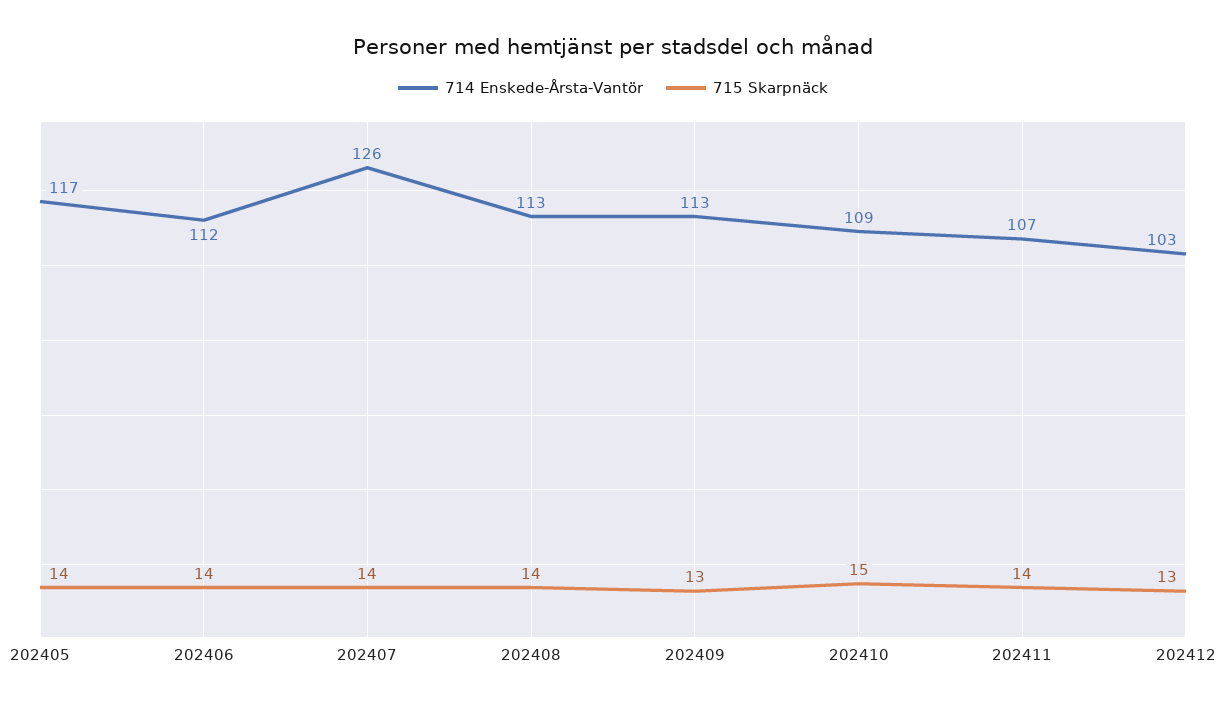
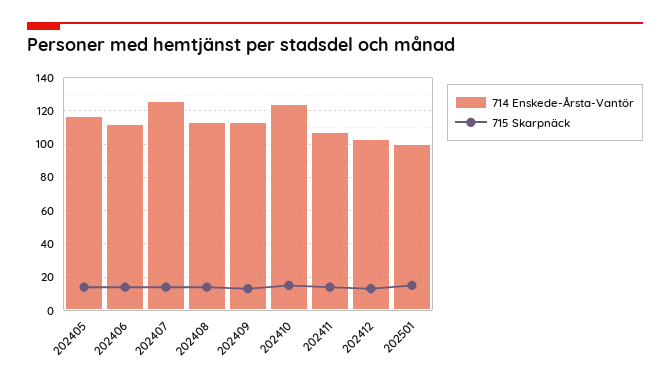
714 Enskede-Årsta-Vantör, 202410: 109 -> 125
714 Enskede-Årsta-Vantör, 202501: none -> 100
715 Skarpnäck, 202501: none -> 15

